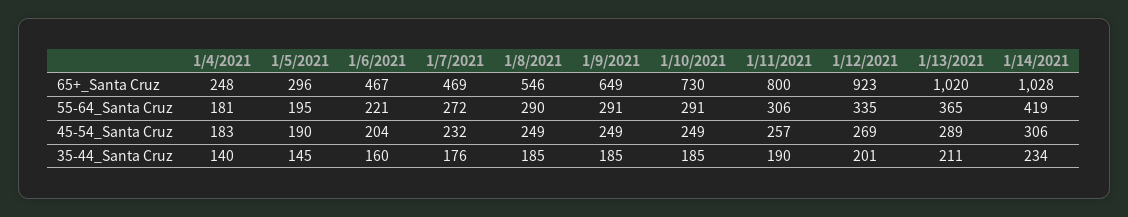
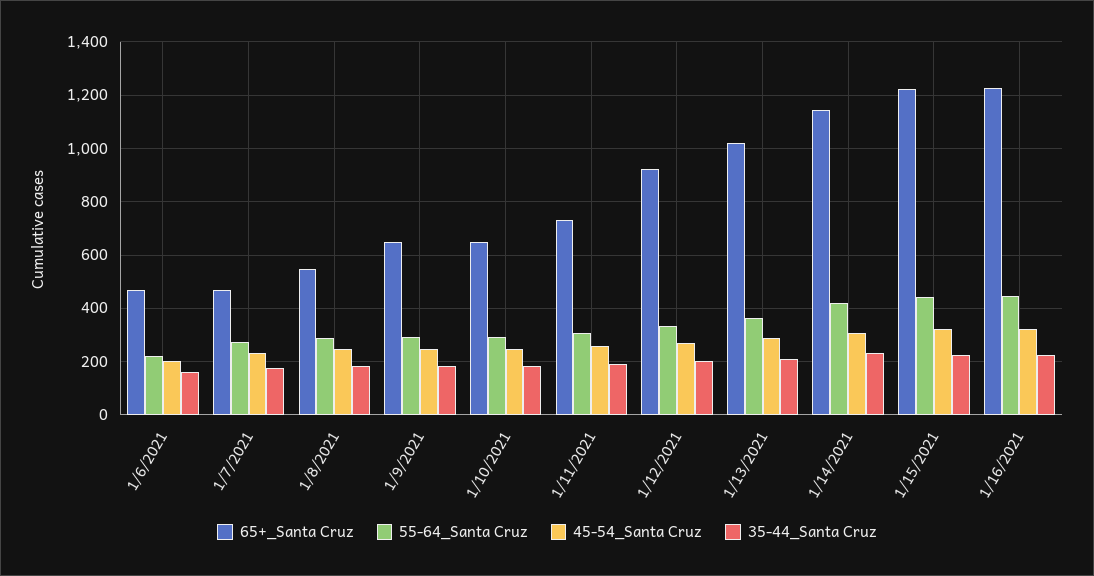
65+_Santa Cruz, 1/4/2021: 248 -> none
65+_Santa Cruz, 1/5/2021: 296 -> none
65+_Santa Cruz, 1/10/2021: 730 -> 650
65+_Santa Cruz, 1/11/2021: 800 -> 725
65+_Santa Cruz, 1/14/2021: 1028 -> 1150
55-64_Santa Cruz, 1/4/2021: 181 -> none
55-64_Santa Cruz, 1/5/2021: 195 -> none
45-54_Santa Cruz, 1/4/2021: 183 -> none
45-54_Santa Cruz, 1/5/2021: 190 -> none
35-44_Santa Cruz, 1/4/2021: 140 -> none
35-44_Santa Cruz, 1/5/2021: 145 -> none
65+_Santa Cruz, 1/15/2021: none -> 1225
55-64_Santa Cruz, 1/15/2021: none -> 450
45-54_Santa Cruz, 1/15/2021: none -> 325
35-44_Santa Cruz, 1/15/2021: none -> 225
65+_Santa Cruz, 1/16/2021: none -> 1225
55-64_Santa Cruz, 1/16/2021: none -> 450
45-54_Santa Cruz, 1/16/2021: none -> 325
35-44_Santa Cruz, 1/16/2021: none -> 225

